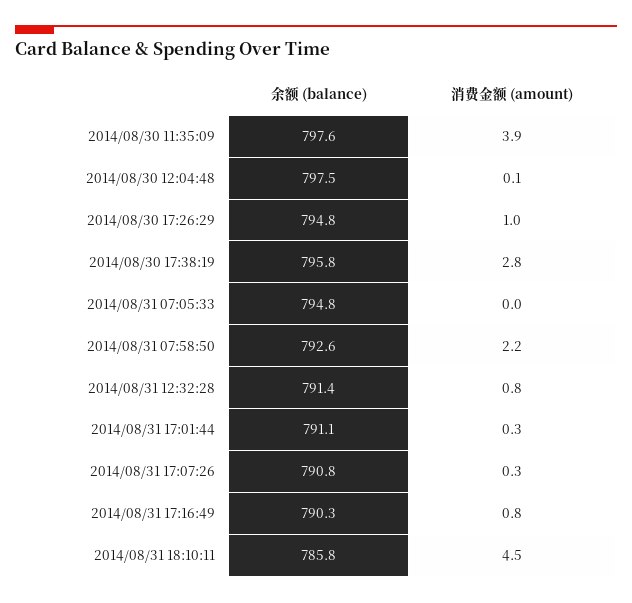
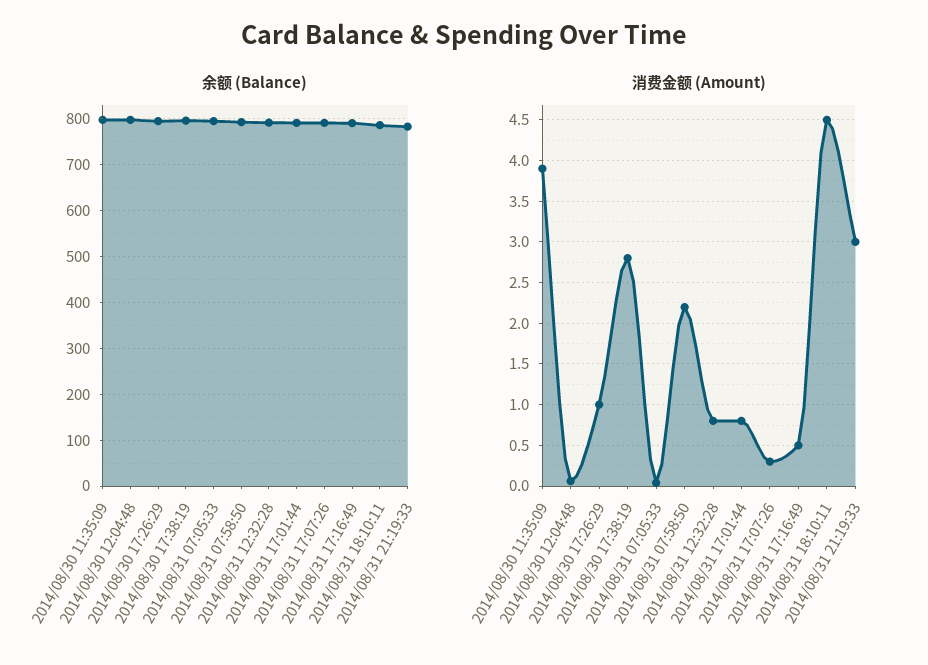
消费金额 (amount), 2014/08/31 17:01:44: 0.3 -> 0.8
消费金额 (amount), 2014/08/31 17:16:49: 0.8 -> 0.5
余额 (balance), 2014/08/31 21:19:33: none -> 780
消费金额 (amount), 2014/08/31 21:19:33: none -> 3

